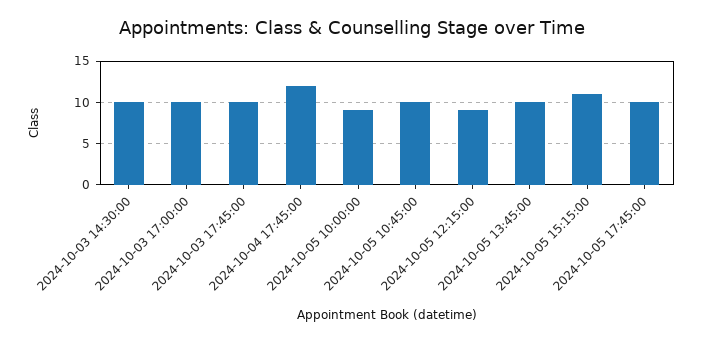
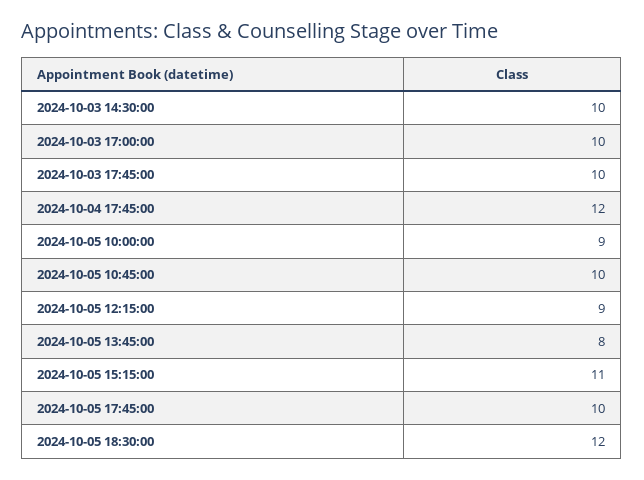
2024-10-05 13:45:00: 10 -> 8
2024-10-05 18:30:00: none -> 12

